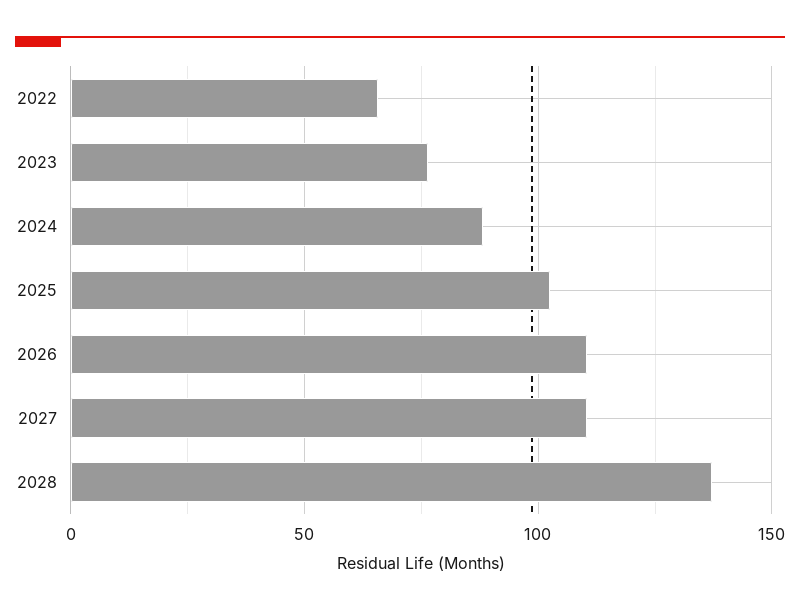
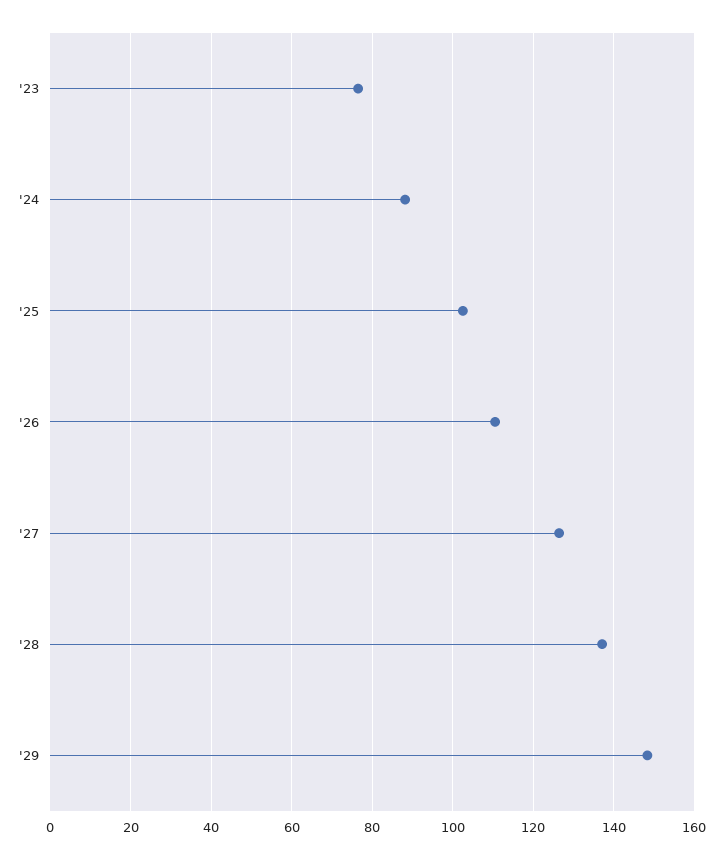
2022: 65 -> none
2027: 110 -> 126
'29: none -> 148

